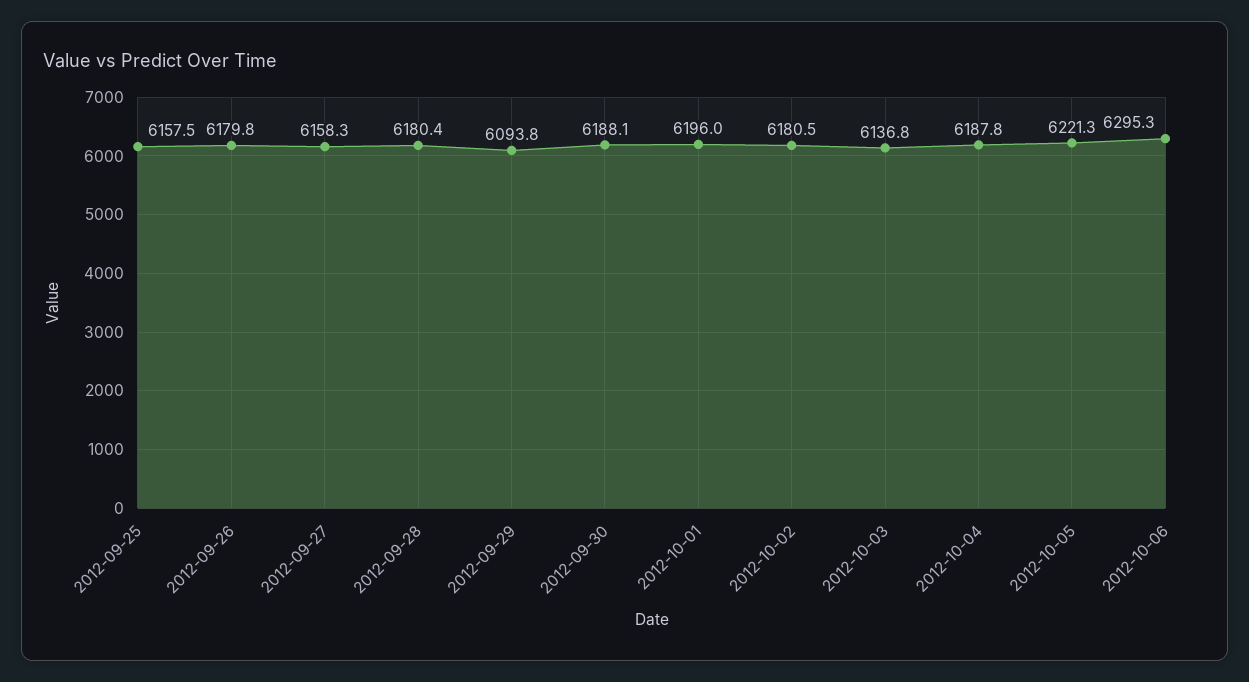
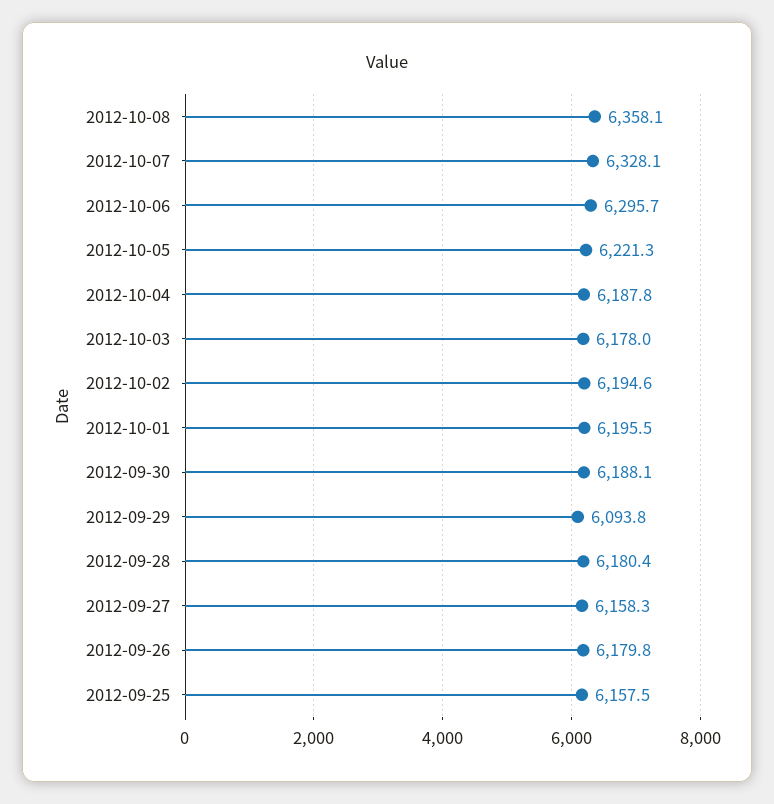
2012-10-01: 6196 -> 6195.5
2012-10-02: 6180.5 -> 6194.6
2012-10-03: 6136.8 -> 6178
2012-10-06: 6295.3 -> 6295.7
2012-10-08: none -> 6358.1
2012-10-07: none -> 6328.1

